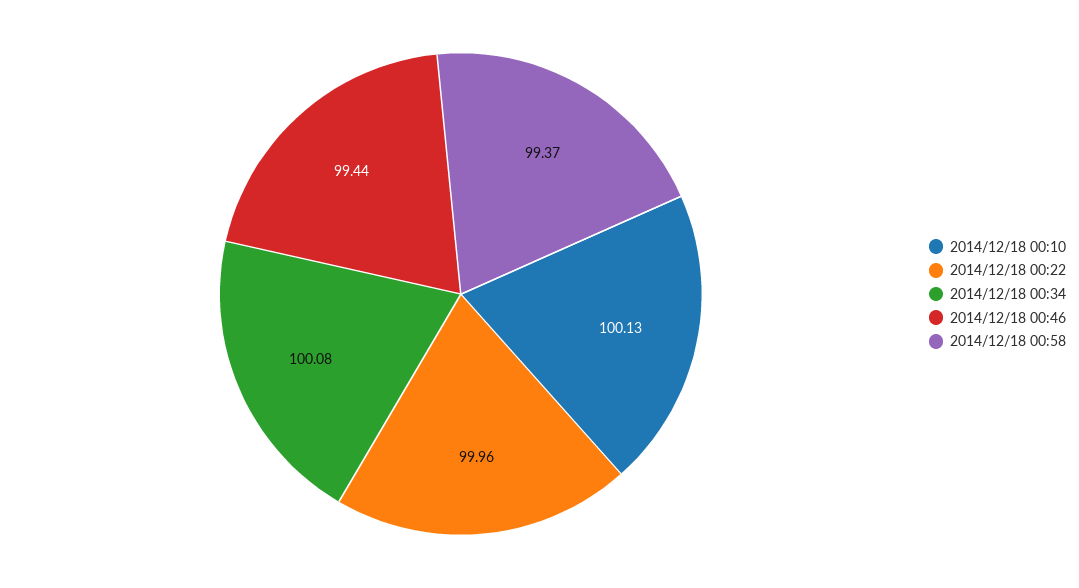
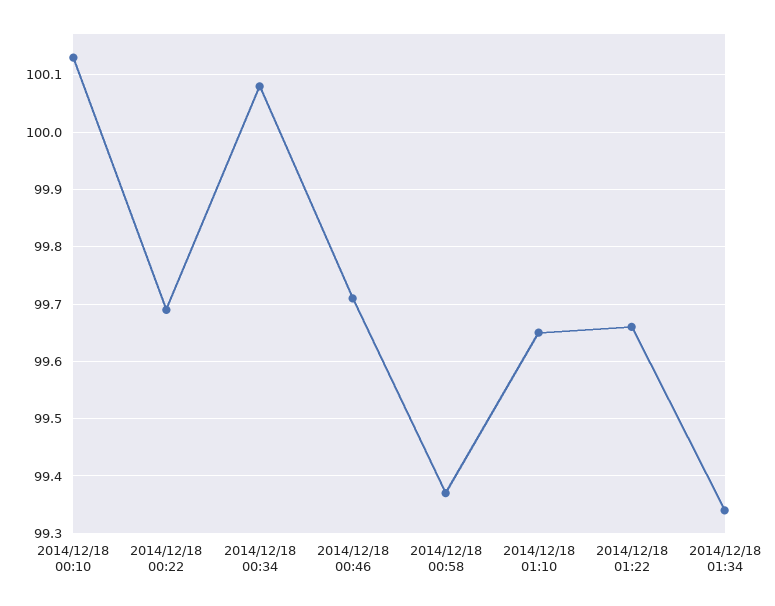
2014/12/18 00:22: 99.96 -> 99.7
2014/12/18 00:46: 99.44 -> 99.7
2014/12/18 01:10: none -> 99.65
2014/12/18 01:22: none -> 99.65
2014/12/18 01:34: none -> 99.35

